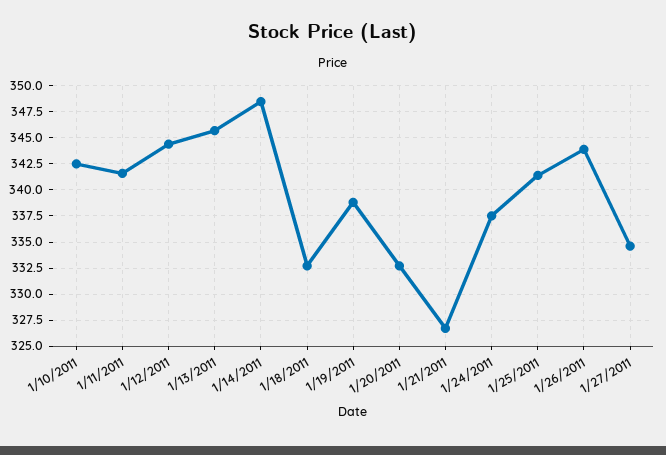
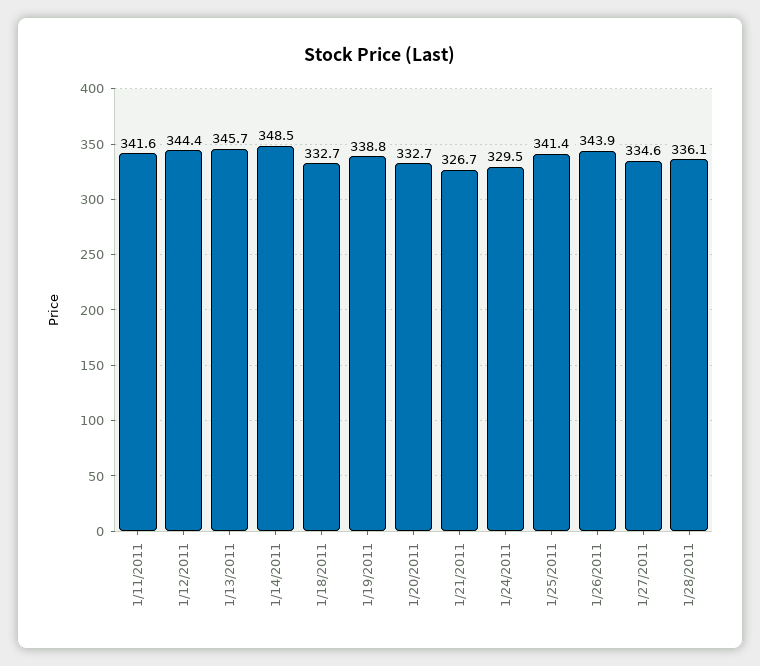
1/10/2011: 342.5 -> none
1/24/2011: 337.5 -> 329.5
1/28/2011: none -> 336.1

